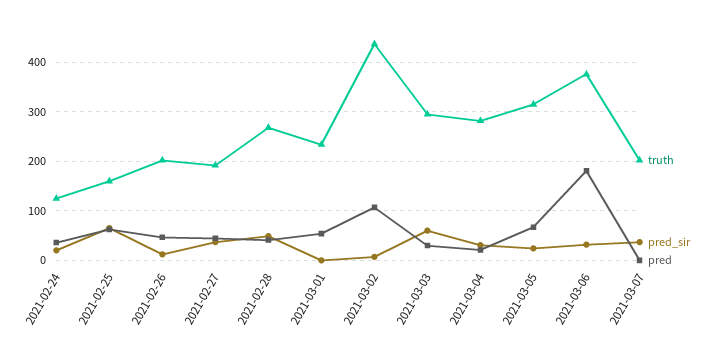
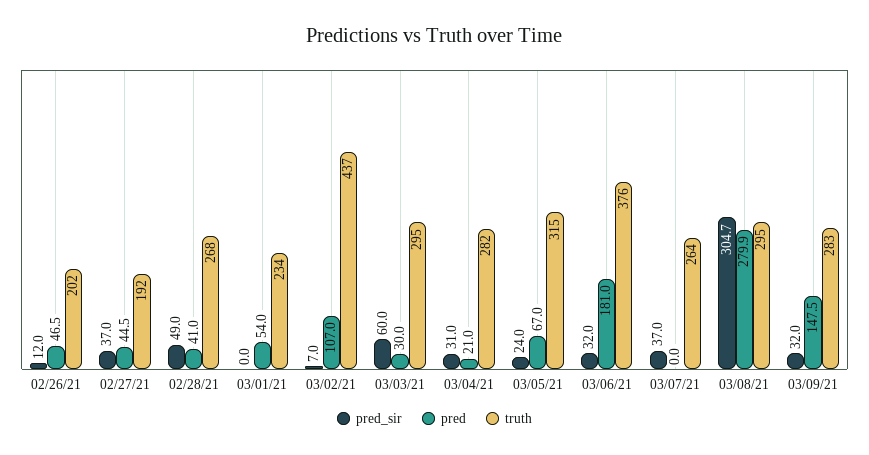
truth, 2021-02-24: 120 -> none
pred_sir, 2021-02-24: 20 -> none
pred, 2021-02-24: 40 -> none
truth, 2021-02-25: 160 -> none
pred_sir, 2021-02-25: 60 -> none
pred, 2021-02-25: 60 -> none
truth, 2021-03-07: 200 -> 264
pred_sir, 03/08/21: none -> 304.7
pred, 03/08/21: none -> 279.9
truth, 03/08/21: none -> 295
pred_sir, 03/09/21: none -> 32
pred, 03/09/21: none -> 147.5
truth, 03/09/21: none -> 283

